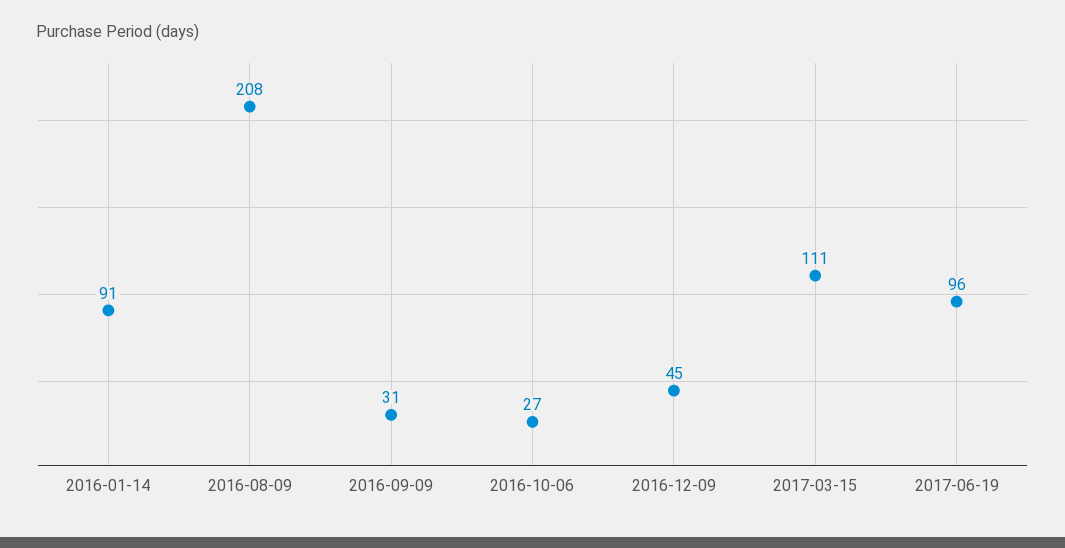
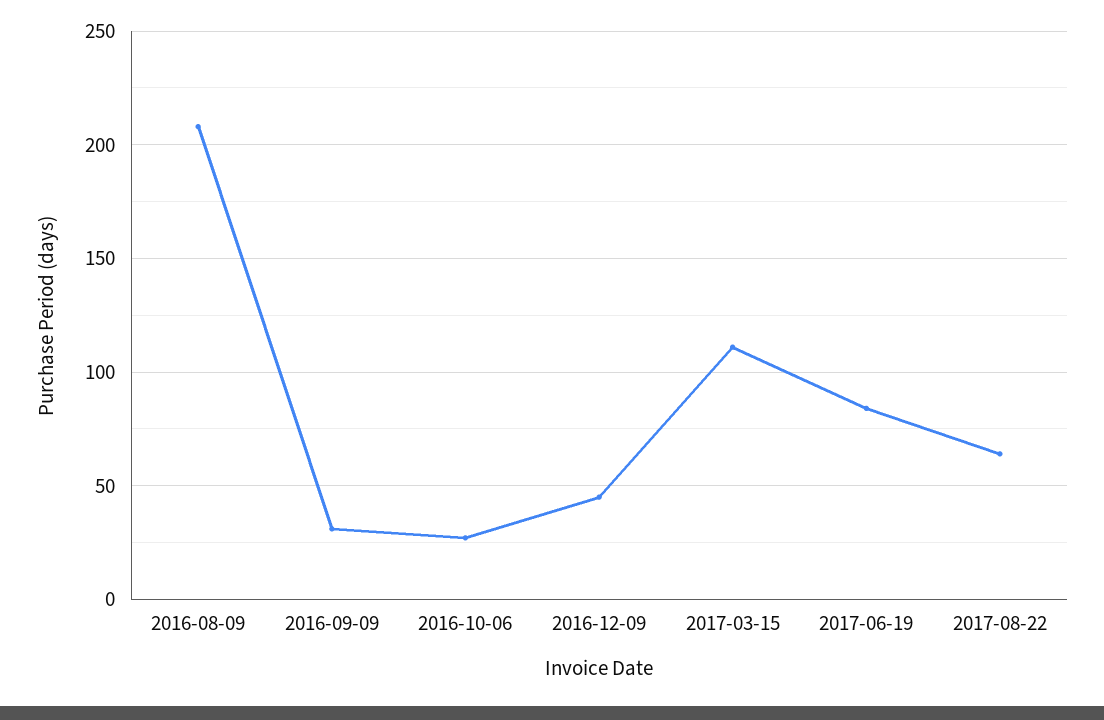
2016-01-14: 91 -> none
2017-06-19: 96 -> 85
2017-08-22: none -> 65

